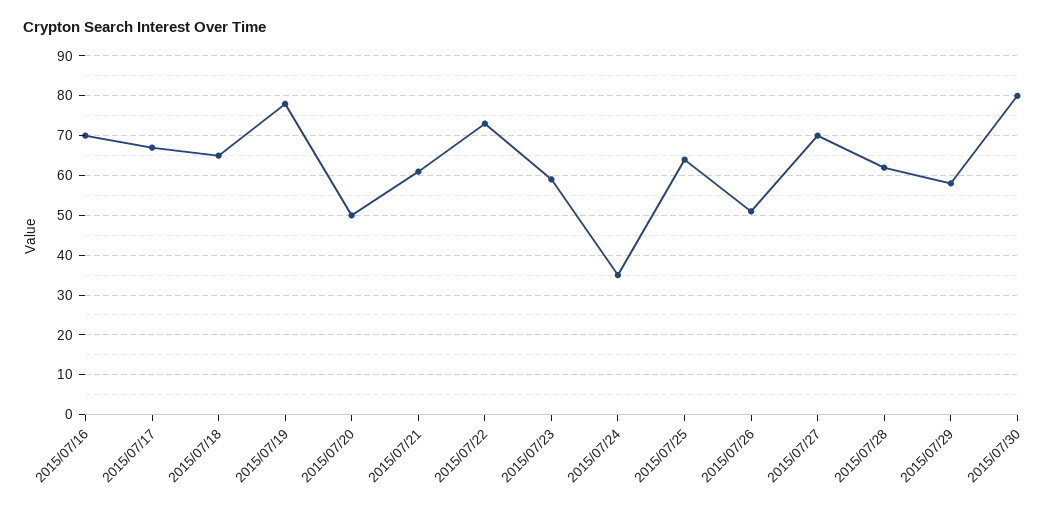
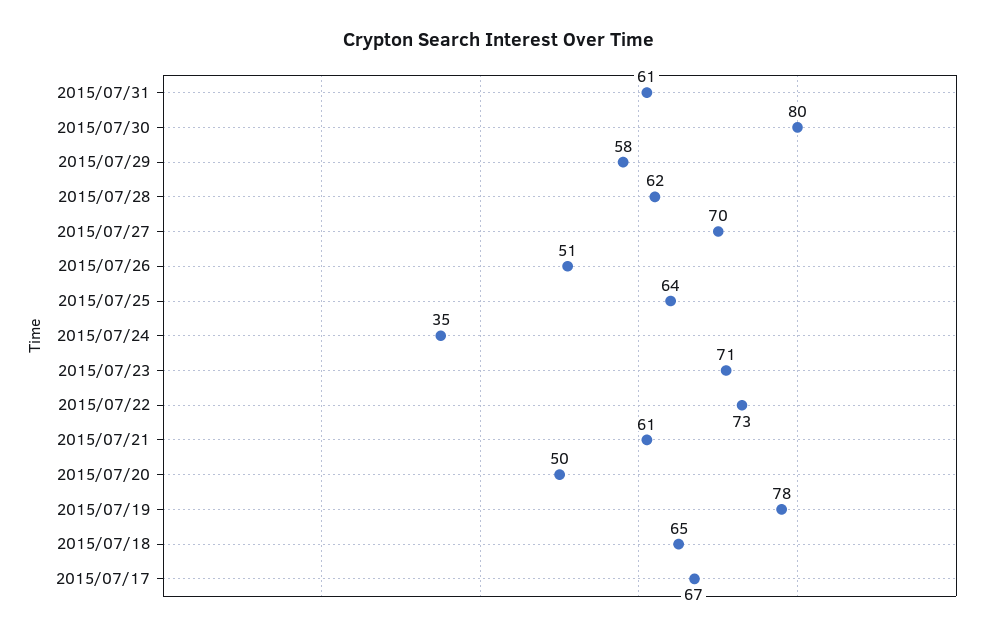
2015/07/16: 70 -> none
2015/07/23: 60 -> 71
2015/07/31: none -> 61

